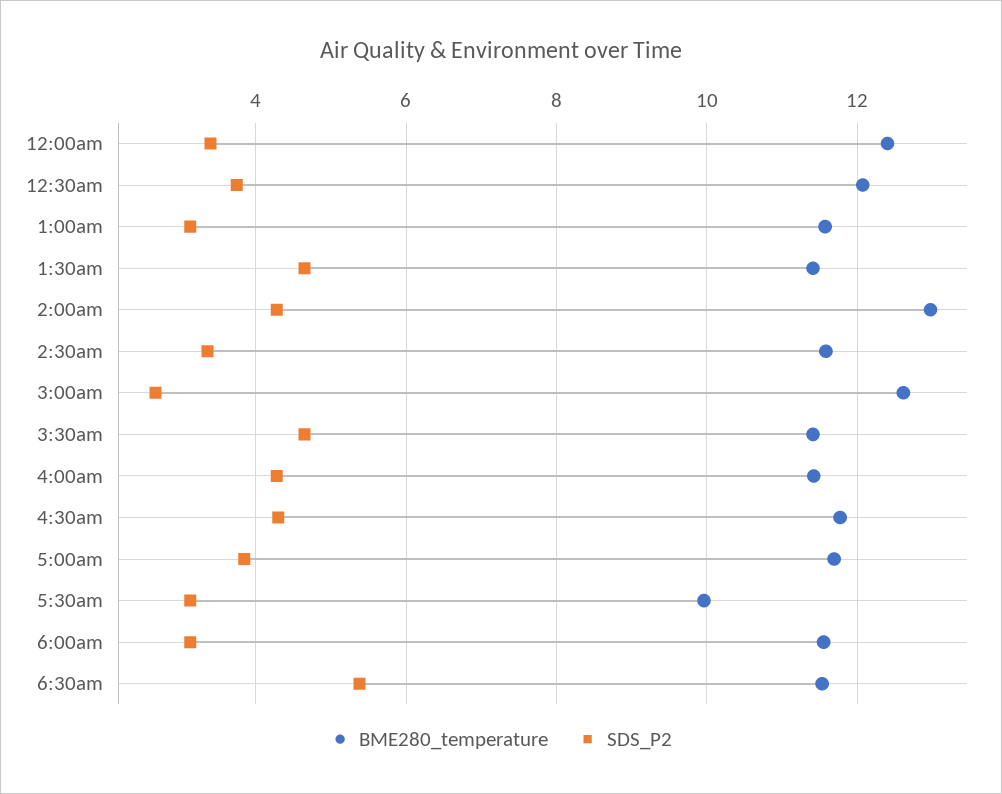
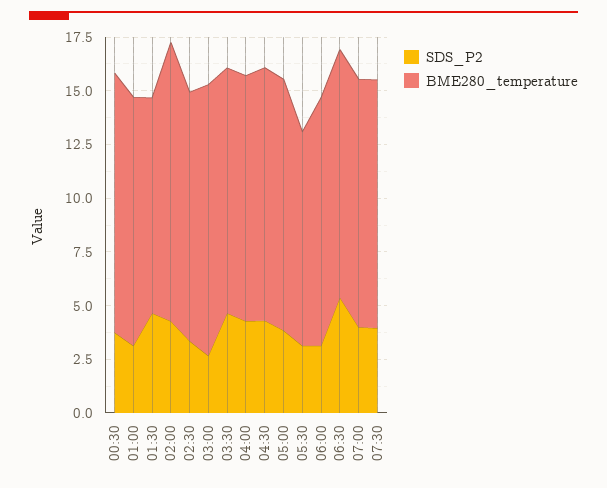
BME280_temperature, 12:00am: 12.4 -> none
SDS_P2, 12:00am: 3.4 -> none
BME280_temperature, 1:30am: 11.4 -> 10
SDS_P2, 07:00: none -> 4
BME280_temperature, 07:00: none -> 11.5
SDS_P2, 07:30: none -> 4
BME280_temperature, 07:30: none -> 11.5

